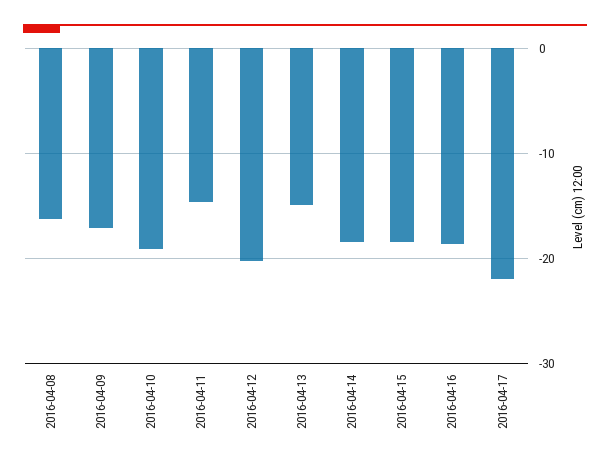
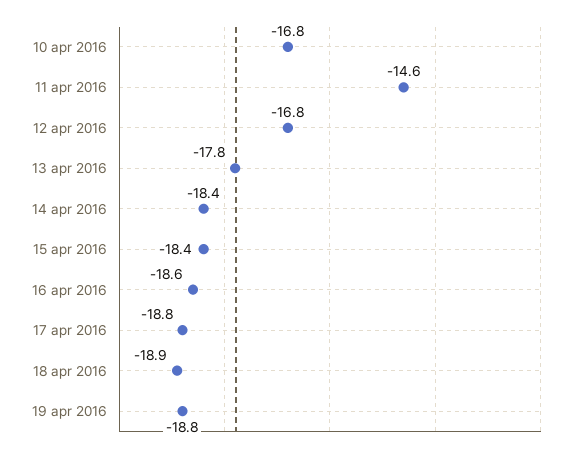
2016-04-08: -16 -> none
2016-04-09: -17 -> none
2016-04-10: -19 -> -16.8
2016-04-12: -20 -> -16.8
2016-04-13: -15 -> -17.8
2016-04-17: -22 -> -18.8
18 apr 2016: none -> -18.9
19 apr 2016: none -> -18.8

